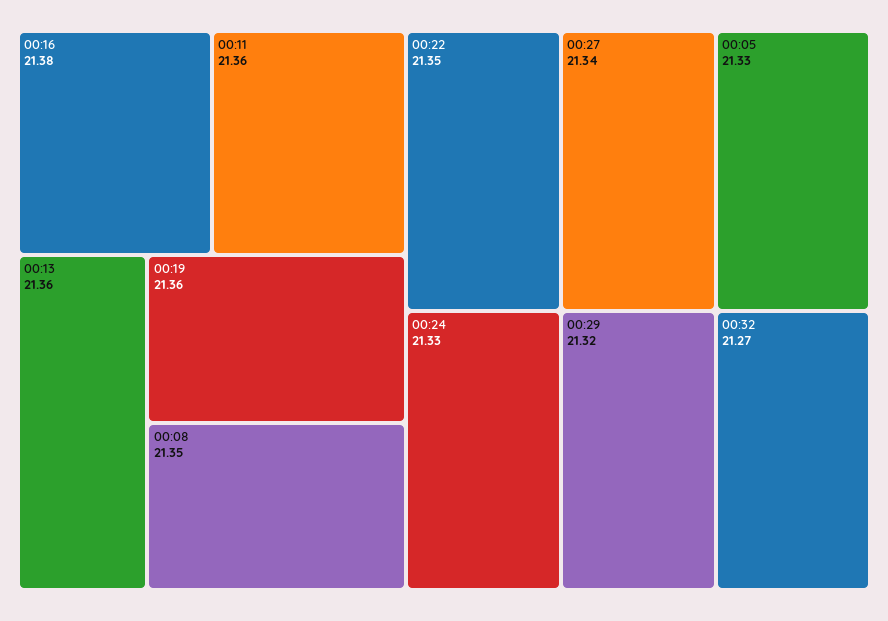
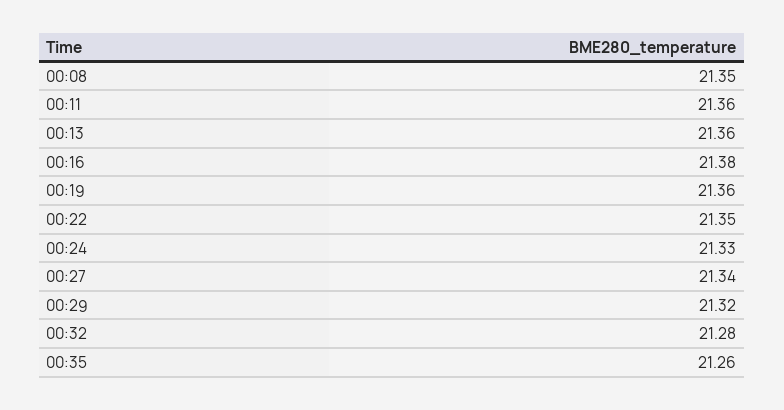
00:05: 21.33 -> none
00:32: 21.27 -> 21.28
00:35: none -> 21.26

